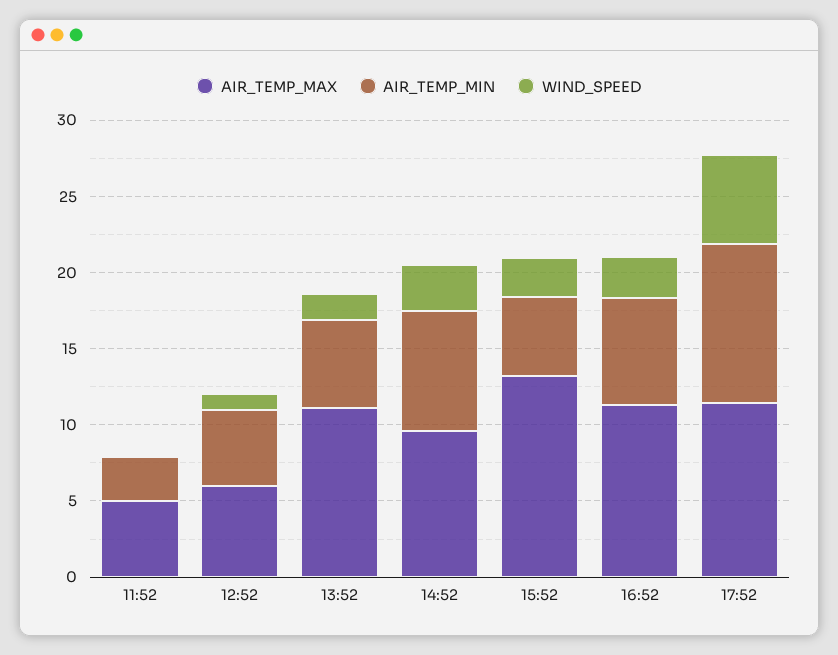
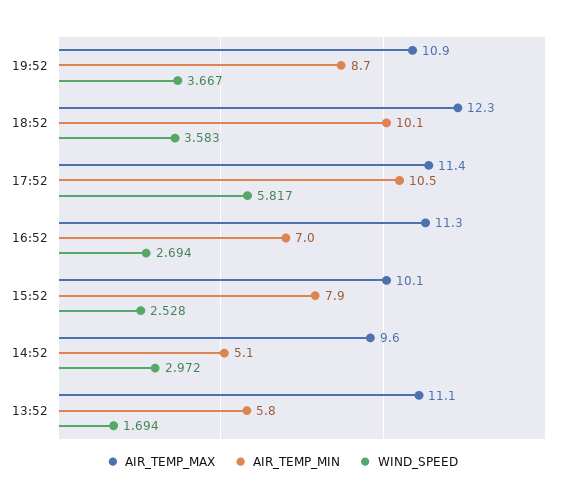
AIR_TEMP_MAX, 11:52: 5 -> none
AIR_TEMP_MIN, 11:52: 3 -> none
WIND_SPEED, 11:52: 0 -> none
AIR_TEMP_MAX, 12:52: 6 -> none
AIR_TEMP_MIN, 12:52: 5 -> none
WIND_SPEED, 12:52: 1 -> none
AIR_TEMP_MIN, 14:52: 8 -> 5.1
AIR_TEMP_MAX, 15:52: 13 -> 10.1
AIR_TEMP_MIN, 15:52: 5 -> 7.9
AIR_TEMP_MAX, 19:52: none -> 10.9
AIR_TEMP_MIN, 19:52: none -> 8.7
WIND_SPEED, 19:52: none -> 3.667
AIR_TEMP_MAX, 18:52: none -> 12.3
AIR_TEMP_MIN, 18:52: none -> 10.1
WIND_SPEED, 18:52: none -> 3.583

